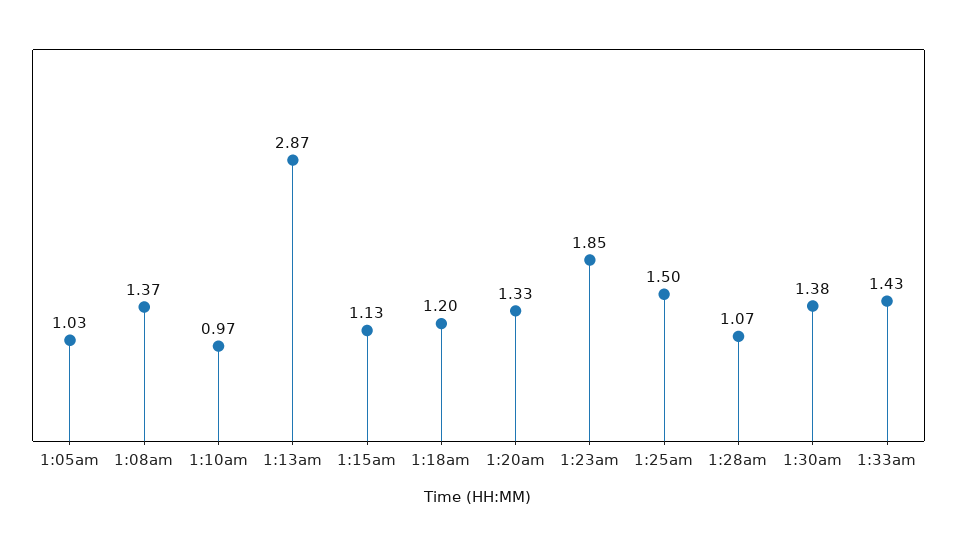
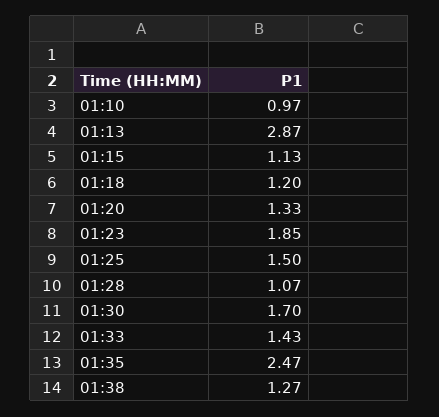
1:05am: 1.03 -> none
1:08am: 1.37 -> none
1:30am: 1.38 -> 1.7
01:35: none -> 2.47
01:38: none -> 1.27

